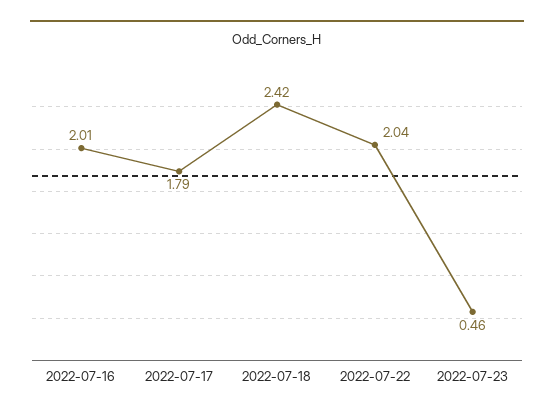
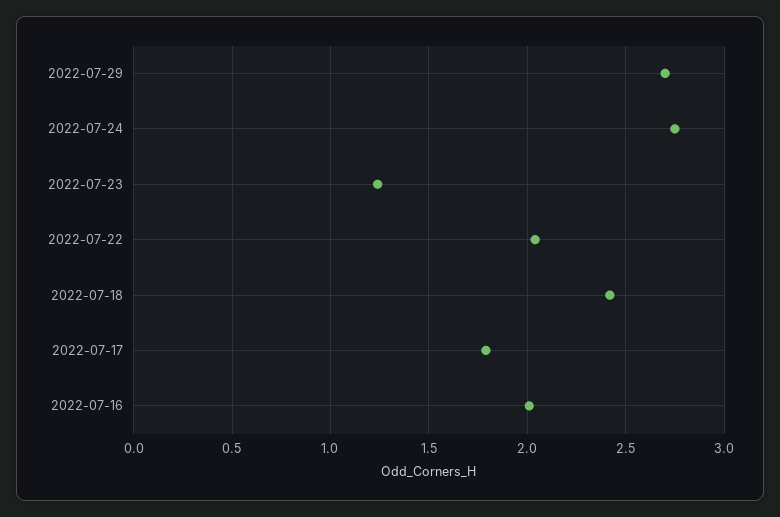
2022-07-23: 0.46 -> 1.25
2022-07-29: none -> 2.7
2022-07-24: none -> 2.75

